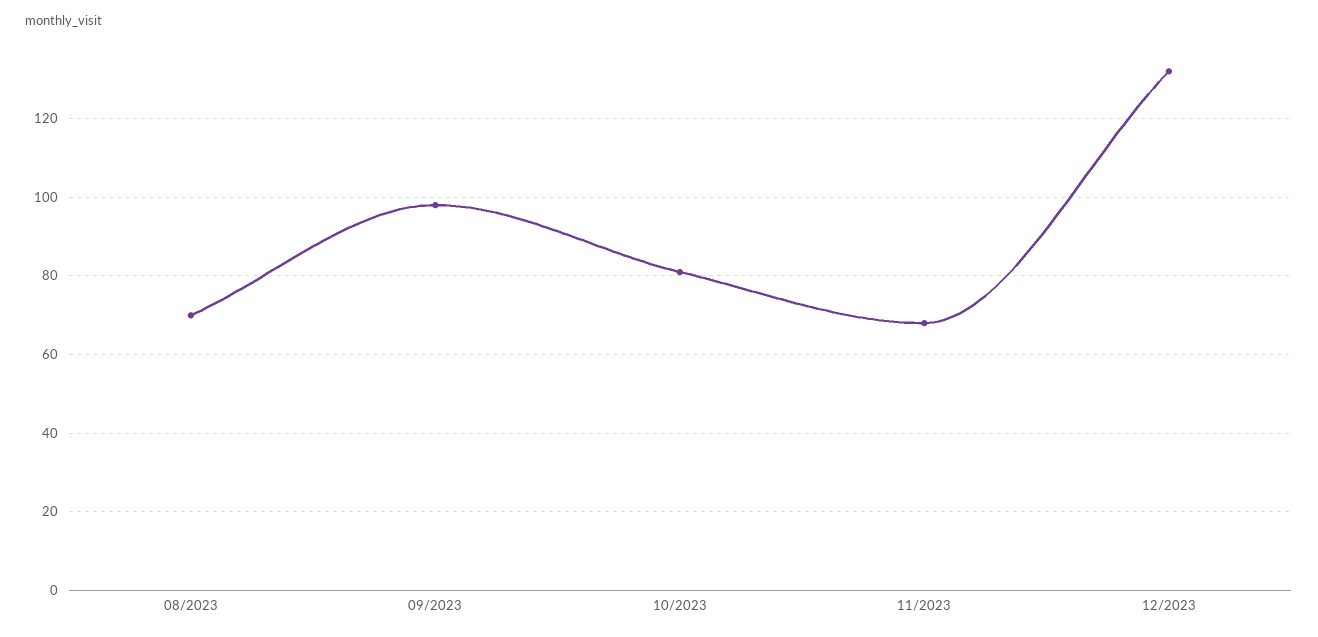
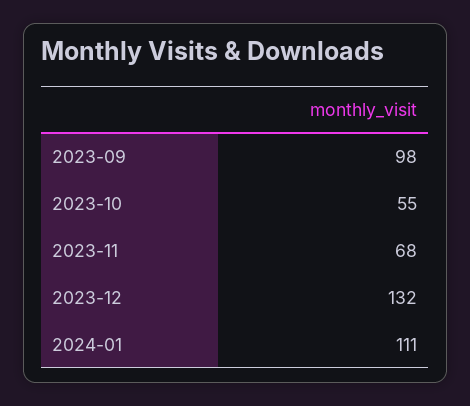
08/2023: 70 -> none
10/2023: 80 -> 55
2024-01: none -> 111

